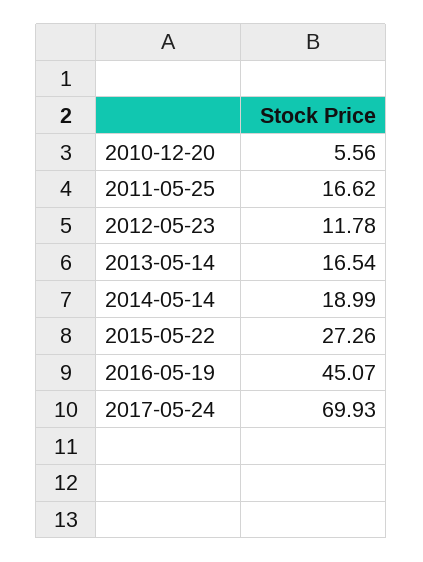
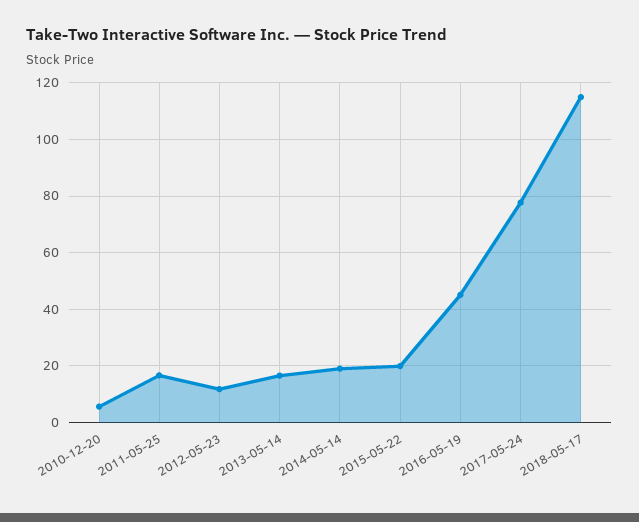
2015-05-22: 27.26 -> 20
2017-05-24: 69.93 -> 77.5
2018-05-17: none -> 115

